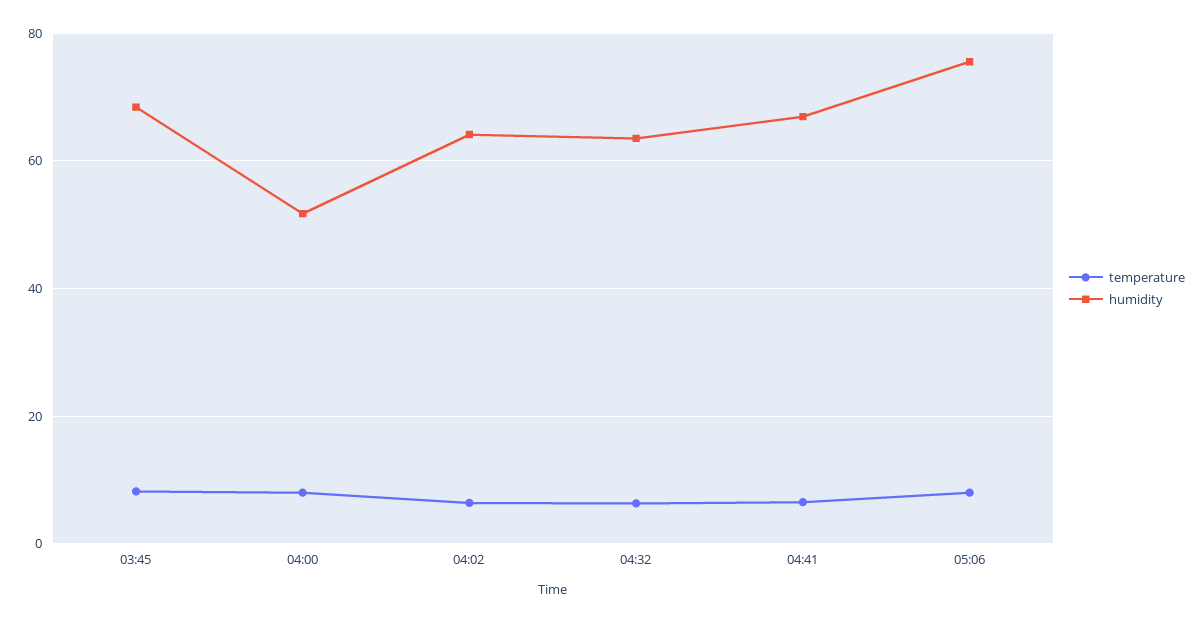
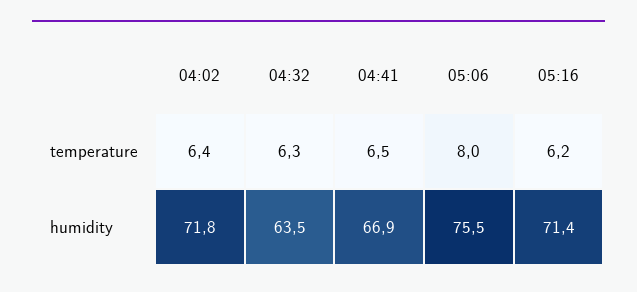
temperature, 03:45: 8 -> none
humidity, 03:45: 68 -> none
temperature, 04:00: 8 -> none
humidity, 04:00: 52 -> none
humidity, 04:02: 64 -> 71.8
temperature, 05:16: none -> 6.2
humidity, 05:16: none -> 71.4

